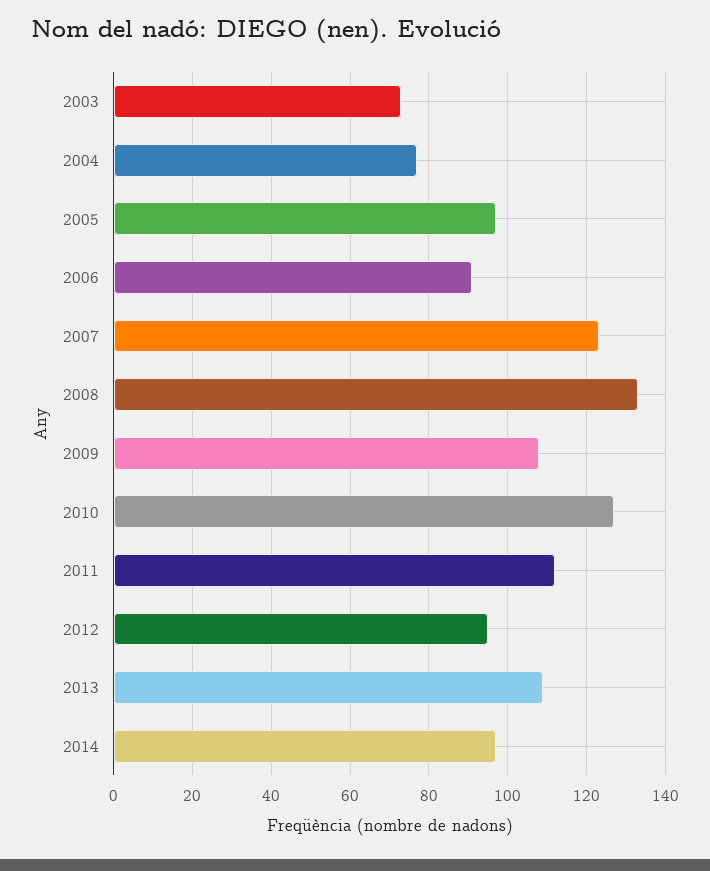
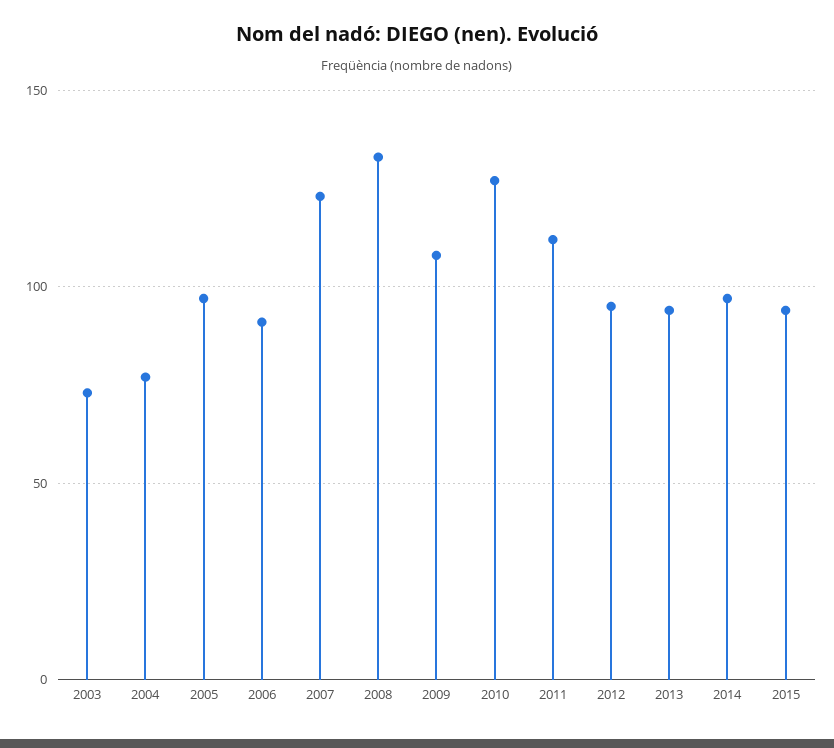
2013: 110 -> 95
2015: none -> 95

